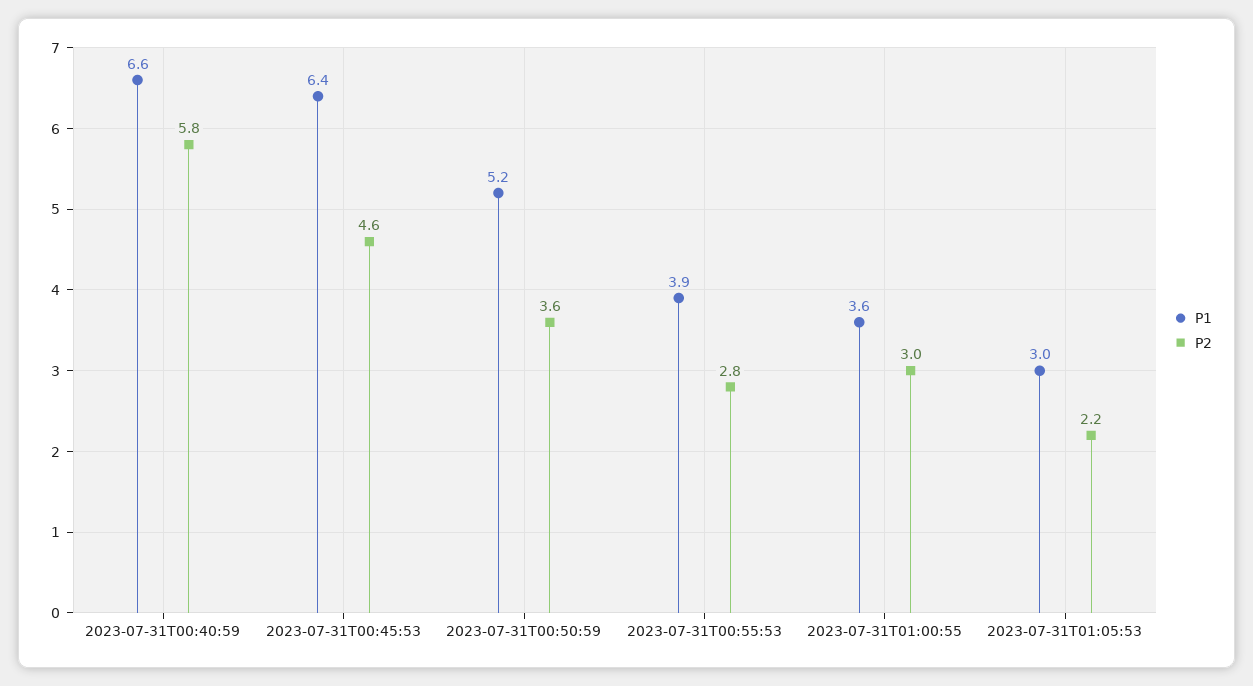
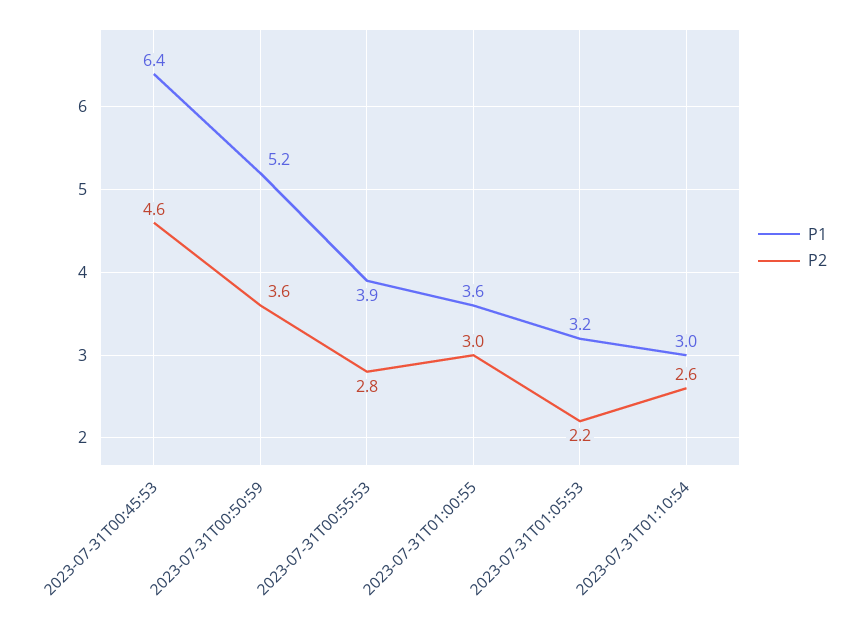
P1, 2023-07-31T00:40:59: 6.6 -> none
P2, 2023-07-31T00:40:59: 5.8 -> none
P1, 2023-07-31T01:05:53: 3 -> 3.2
P1, 2023-07-31T01:10:54: none -> 3
P2, 2023-07-31T01:10:54: none -> 2.6

